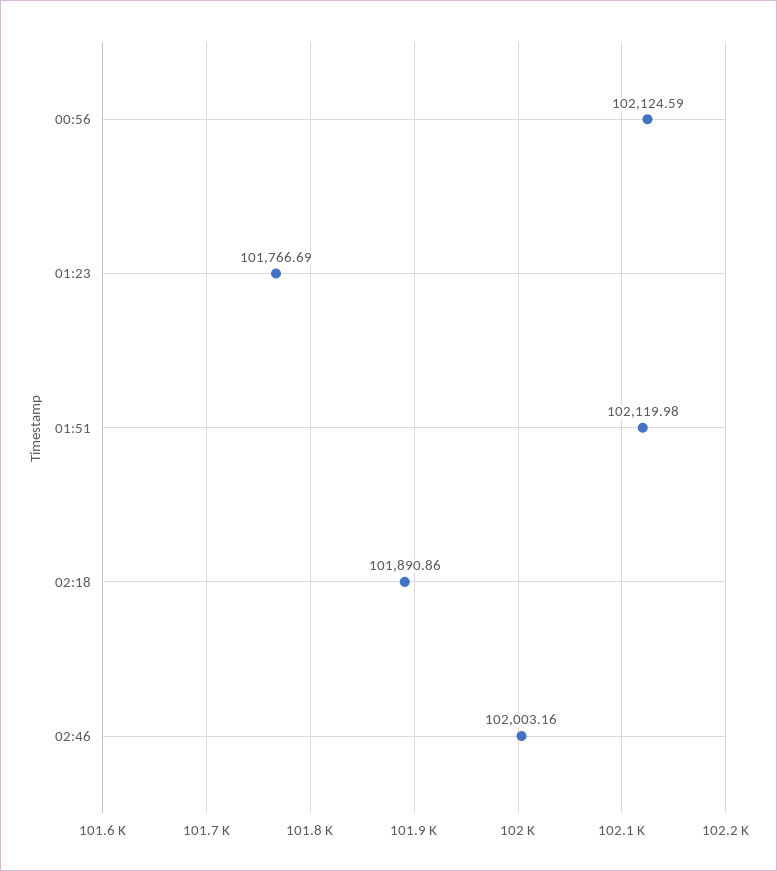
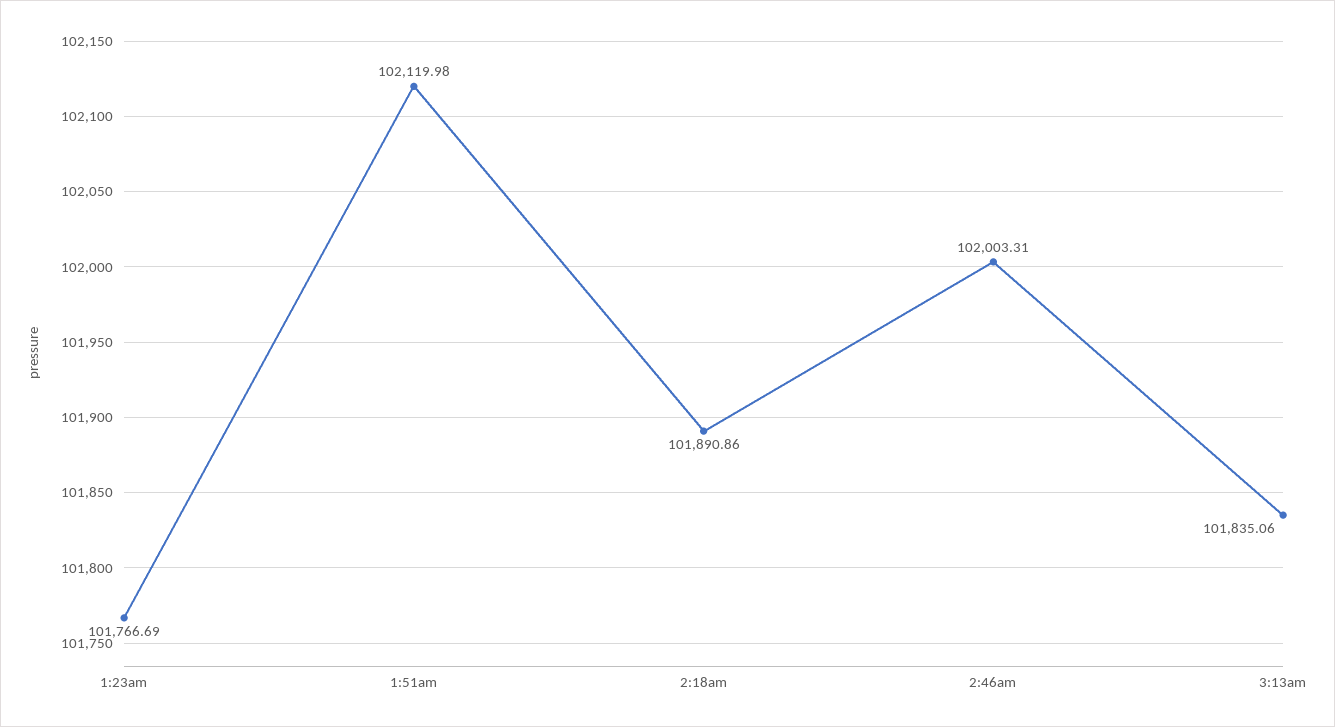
00:56: 102124.59 -> none
02:46: 102003.16 -> 102003.31
3:13am: none -> 101835.06

